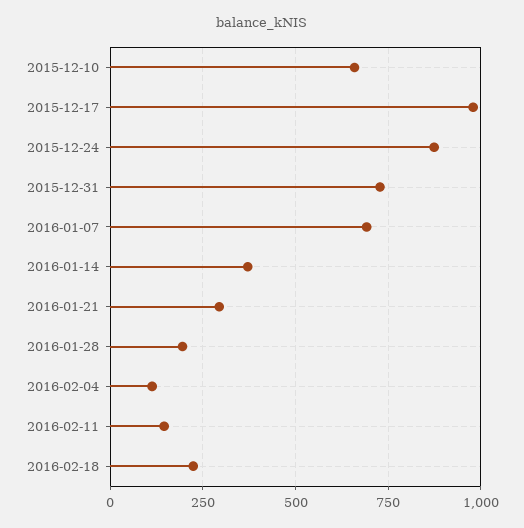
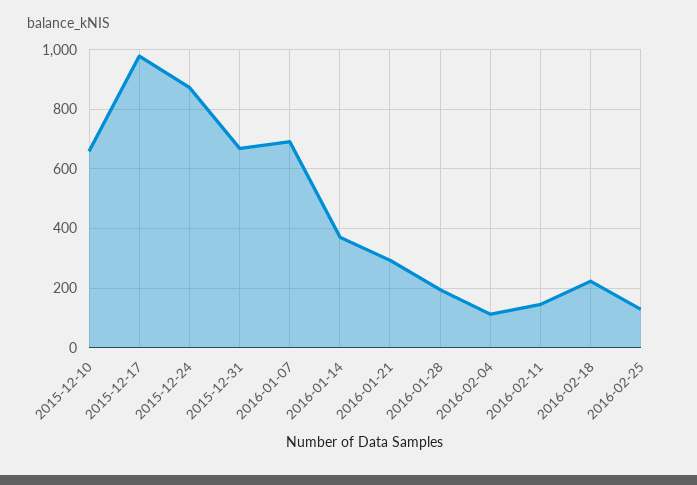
2015-12-31: 725 -> 675
2016-02-25: none -> 125

